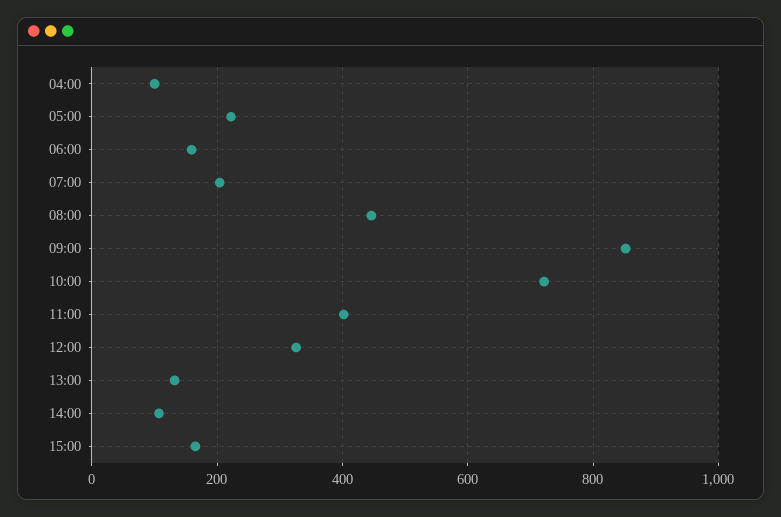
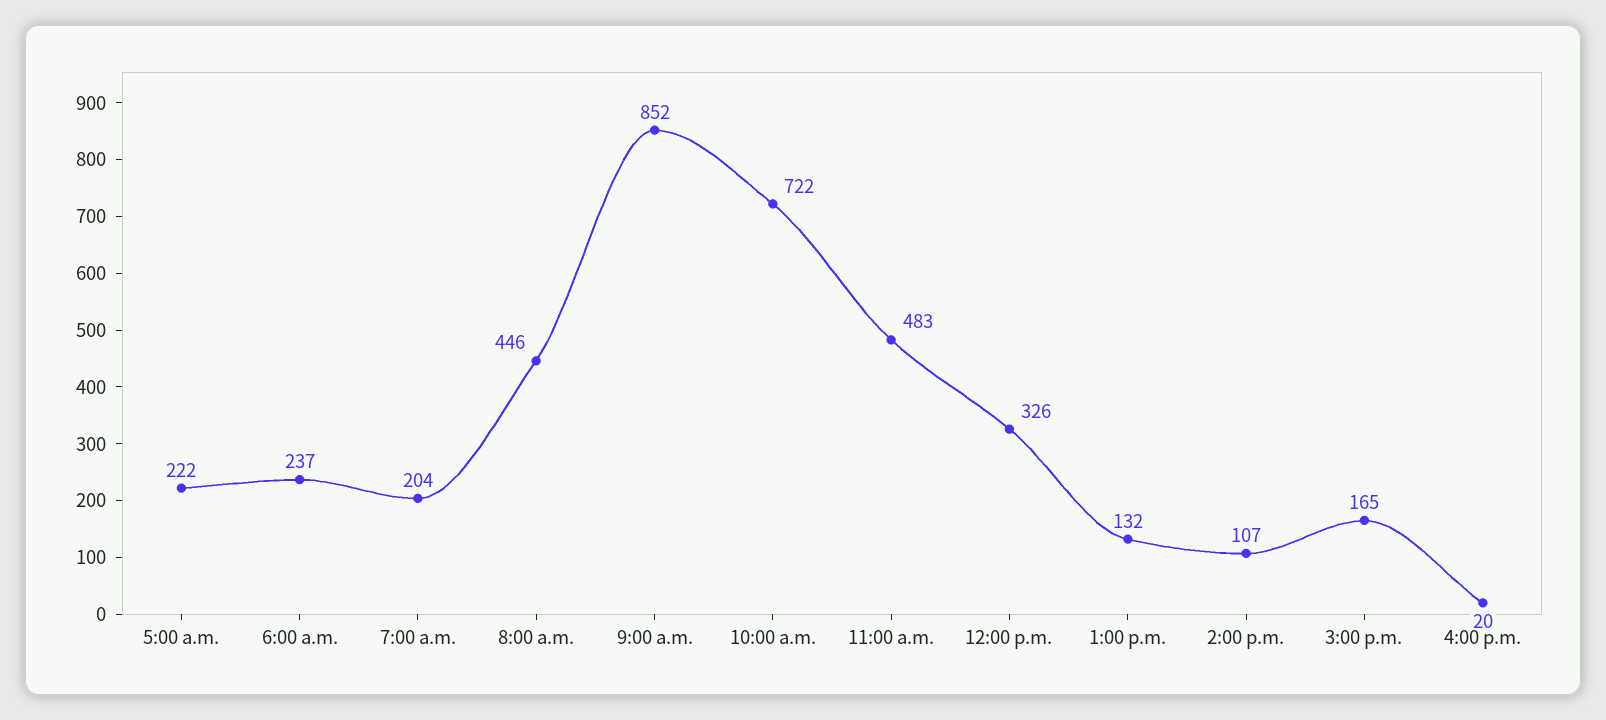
04:00: 100 -> none
06:00: 160 -> 237
11:00: 400 -> 483
4:00 p.m.: none -> 20

